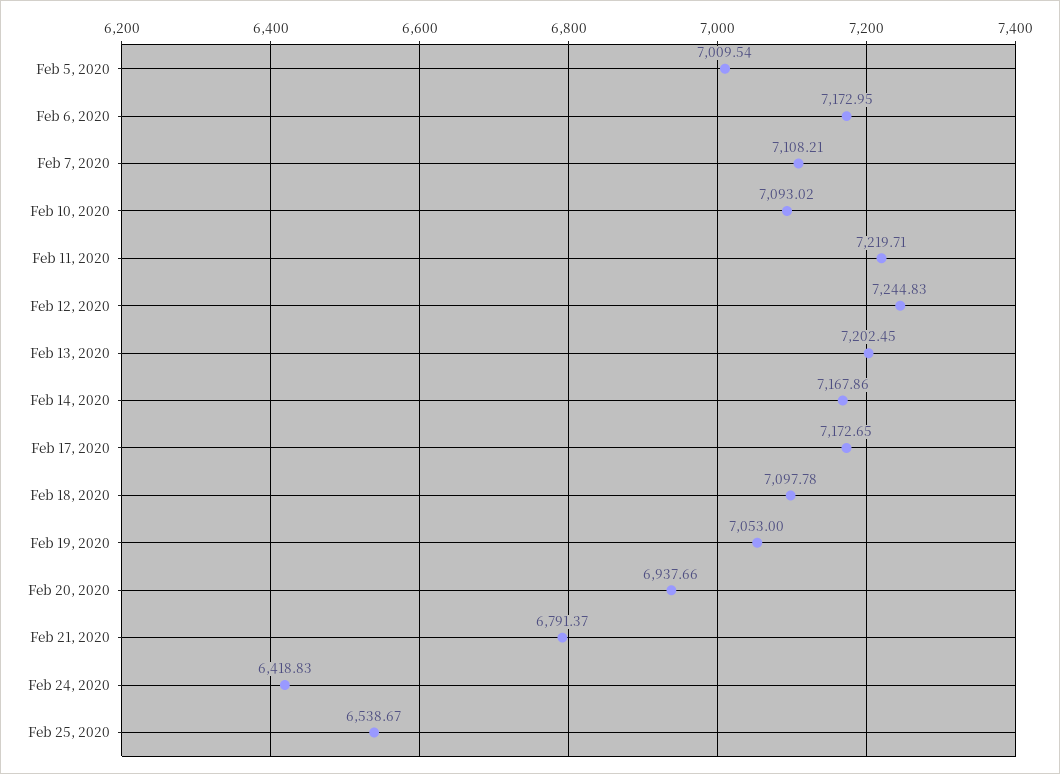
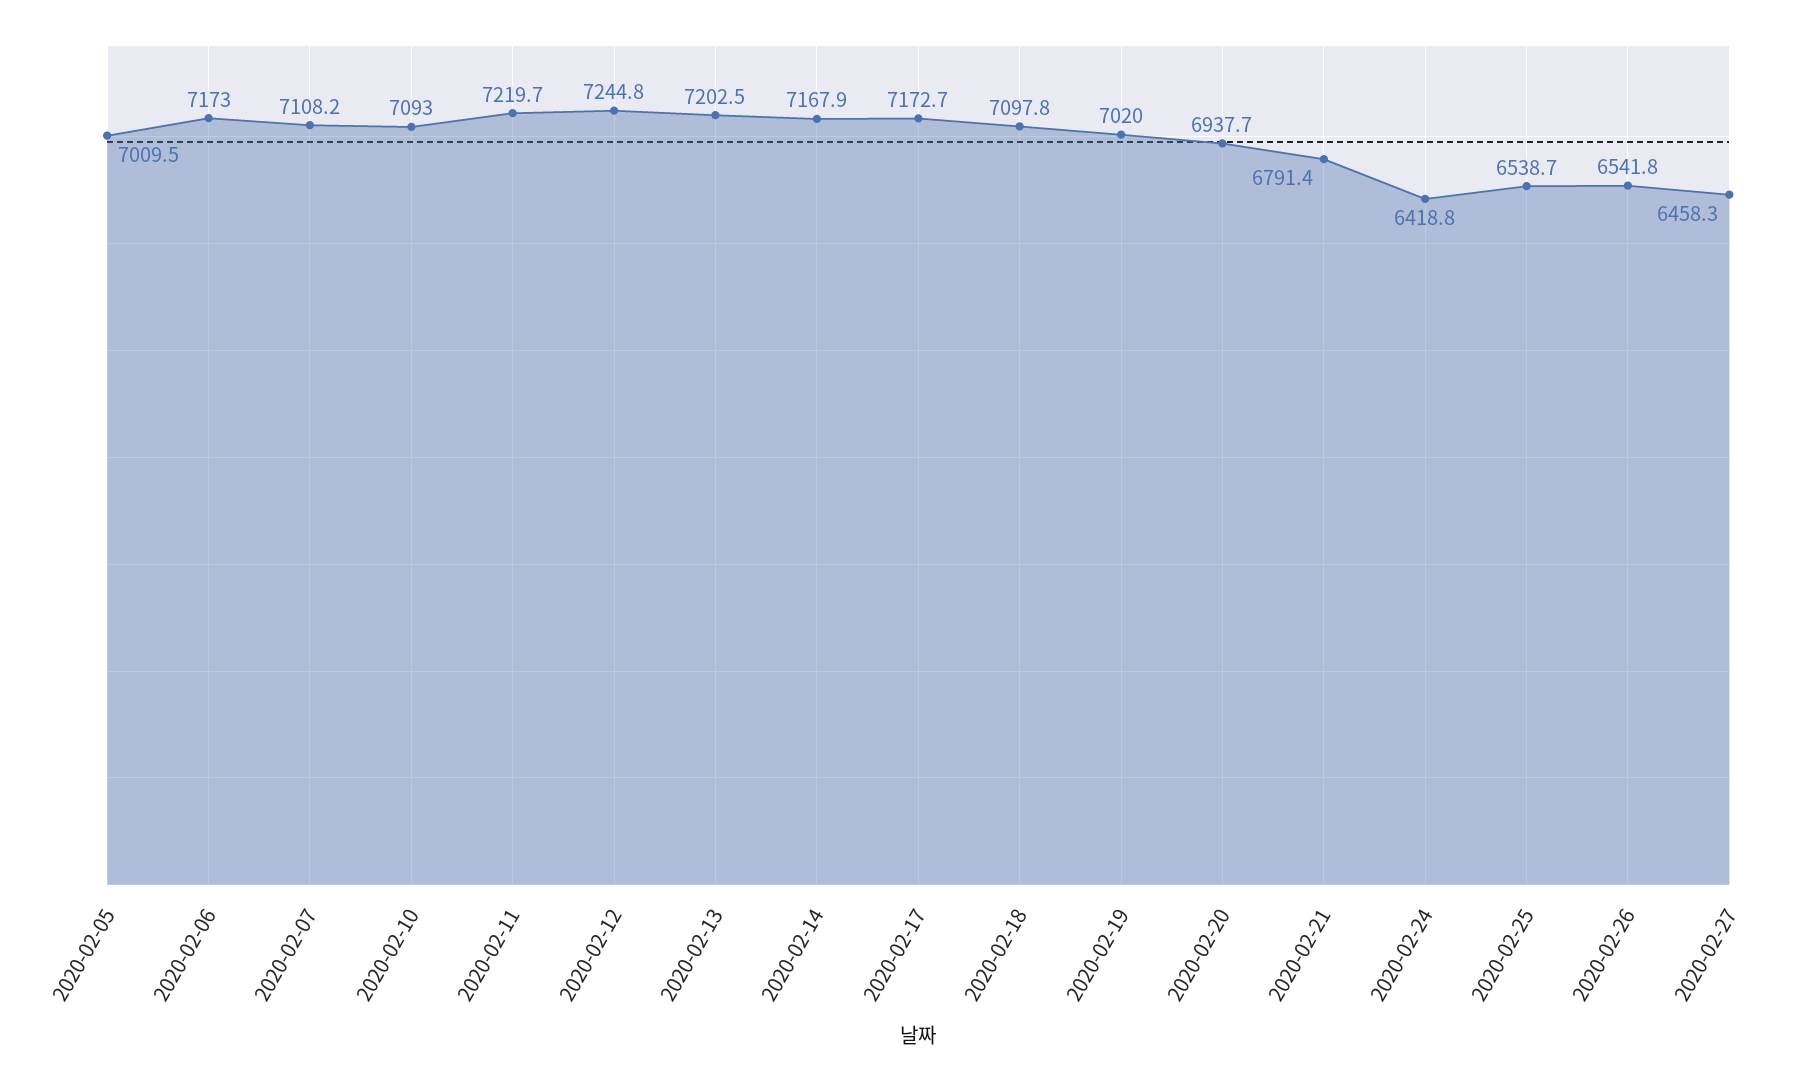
Feb 19, 2020: 7053 -> 7020
2020-02-26: none -> 6541.8
2020-02-27: none -> 6458.3

